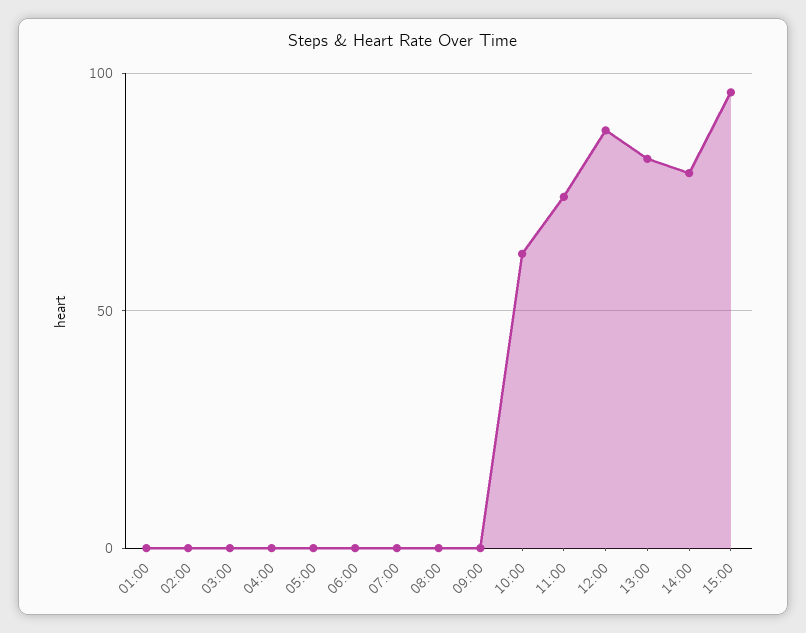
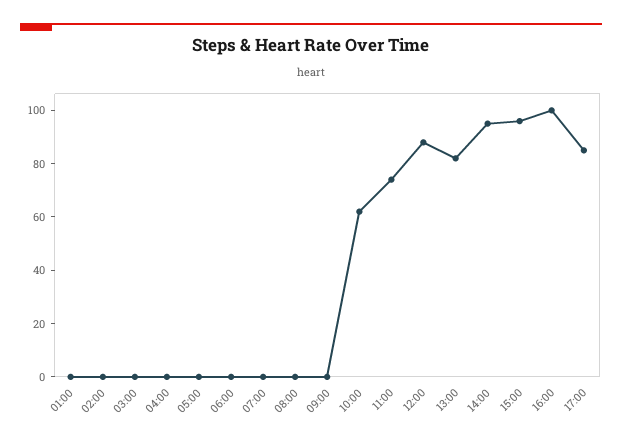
14:00: 80 -> 95
16:00: none -> 100
17:00: none -> 85

